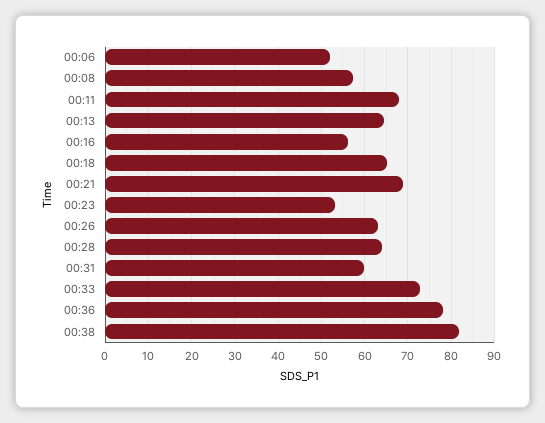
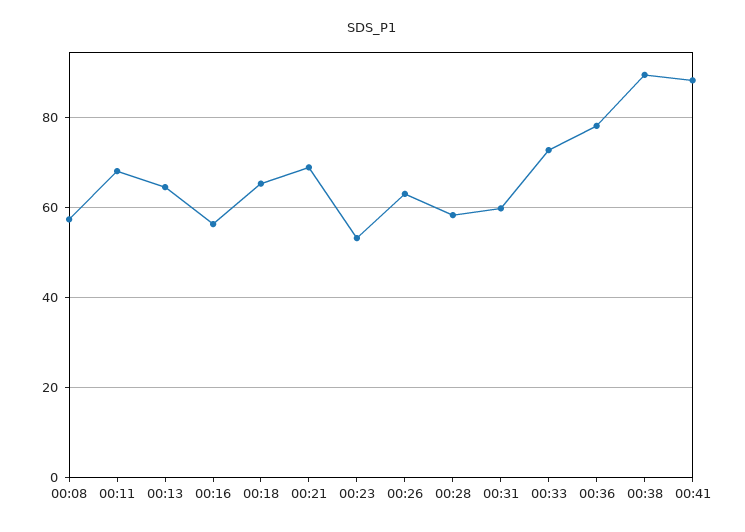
00:06: 52 -> none
00:28: 64 -> 58
00:38: 82 -> 90
00:41: none -> 88

